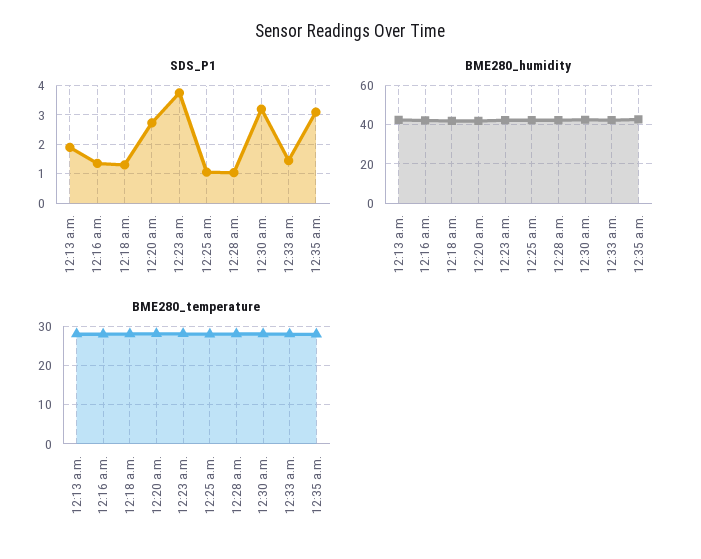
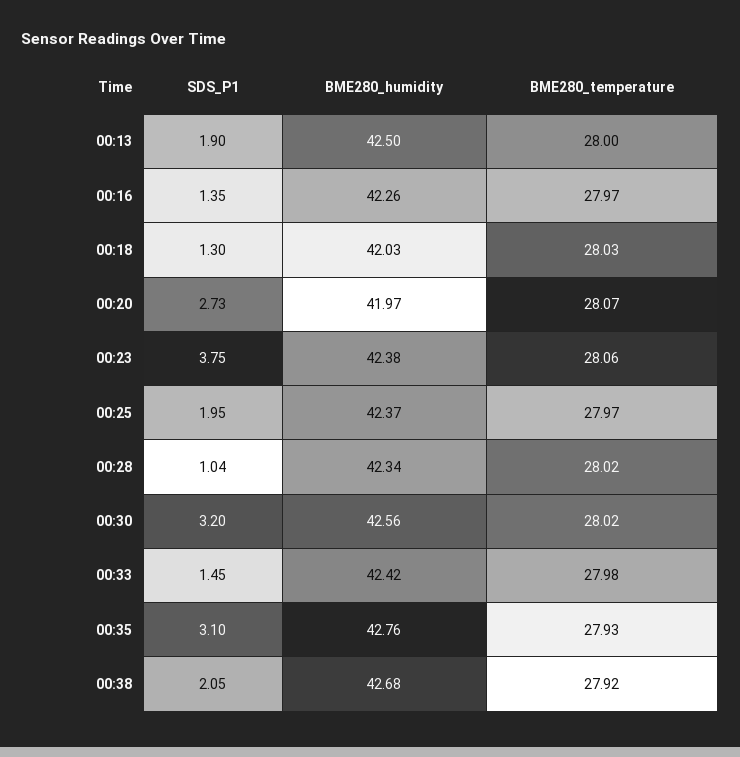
SDS_P1, 12:25 a.m.: 1 -> 1.95
SDS_P1, 00:38: none -> 2.05
BME280_humidity, 00:38: none -> 42.68
BME280_temperature, 00:38: none -> 27.92

